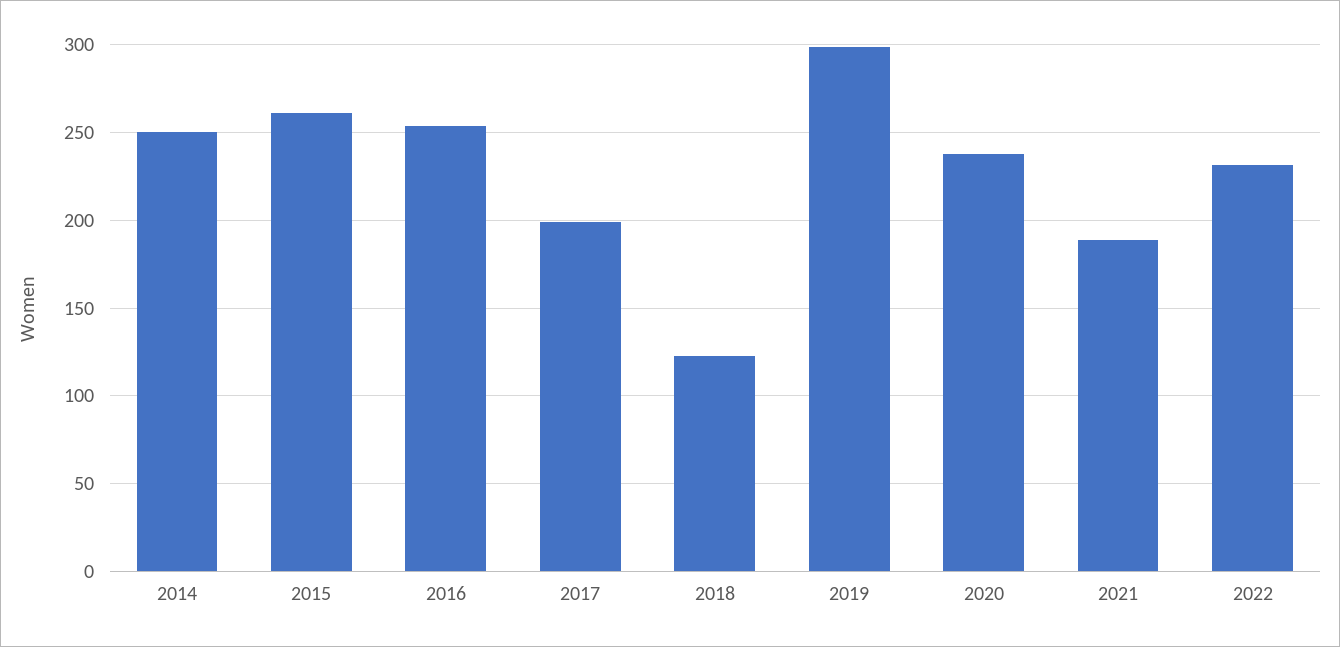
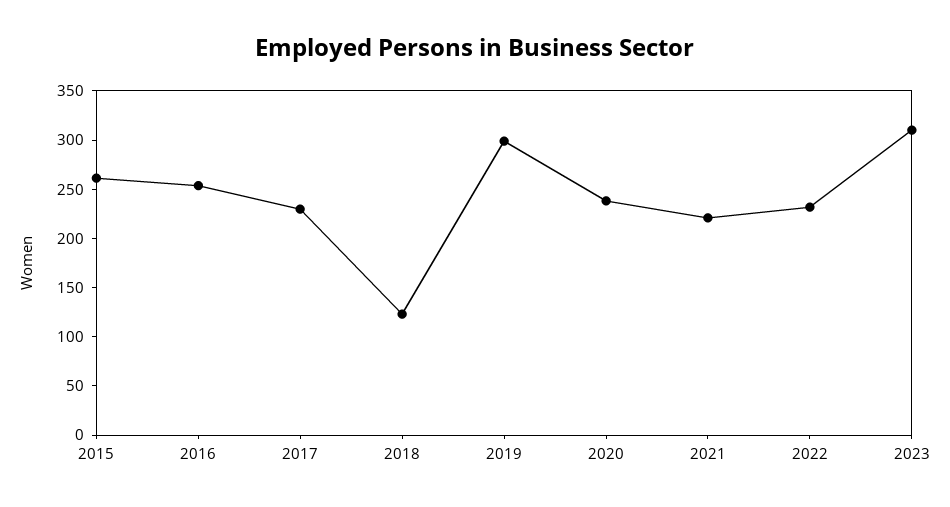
2014: 250 -> none
2017: 200 -> 230
2021: 190 -> 220
2023: none -> 310

